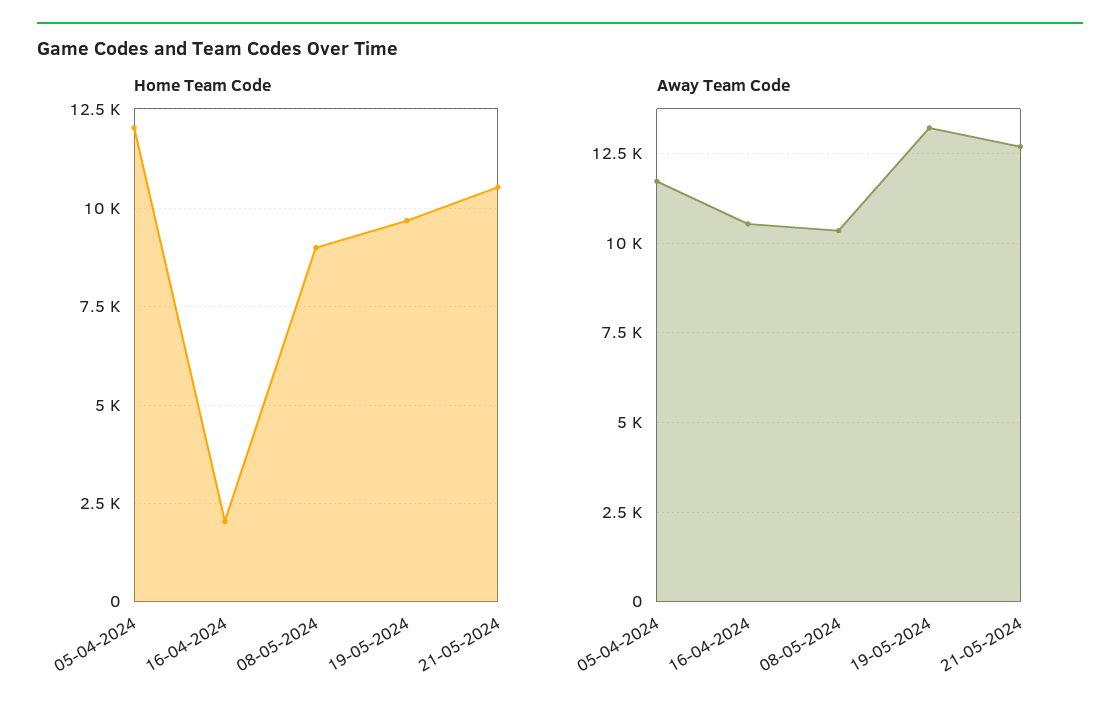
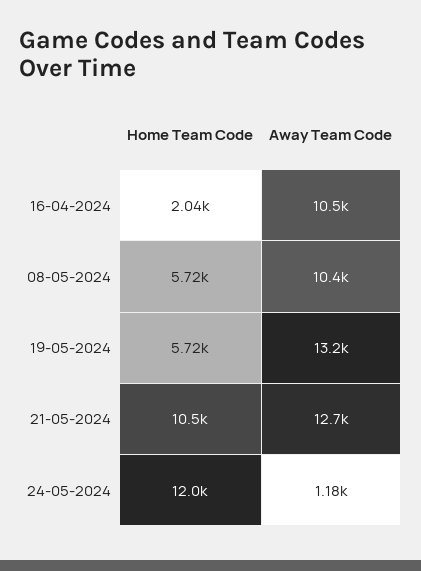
Home Team Code, 05-04-2024: 12000 -> none
Home Team Code, 08-05-2024: 9000 -> 5720
Home Team Code, 19-05-2024: 9750 -> 5720
Away Team Code, 05-04-2024: 11750 -> none
Home Team Code, 24-05-2024: none -> 12000
Away Team Code, 24-05-2024: none -> 1180

